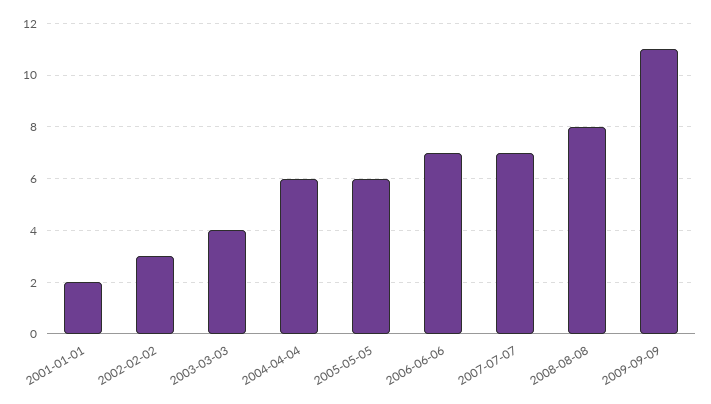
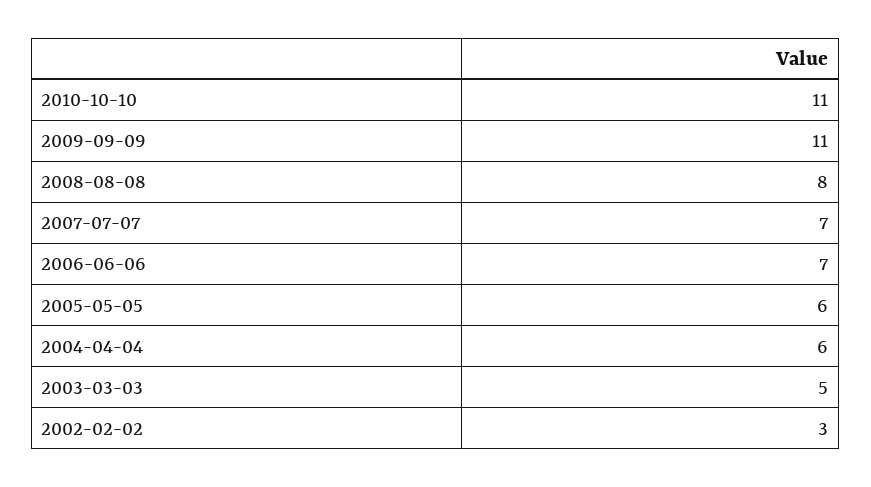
2001-01-01: 2 -> none
2003-03-03: 4 -> 5
2010-10-10: none -> 11

